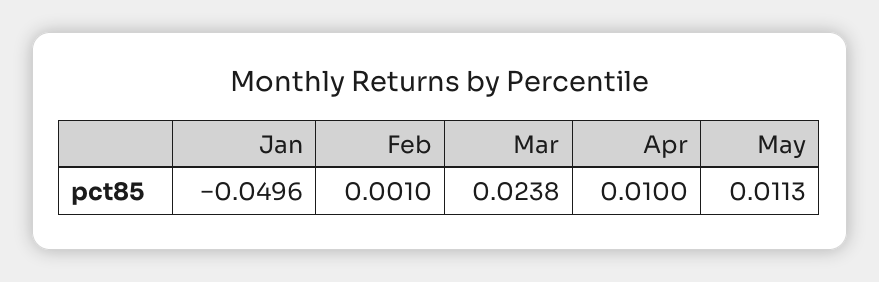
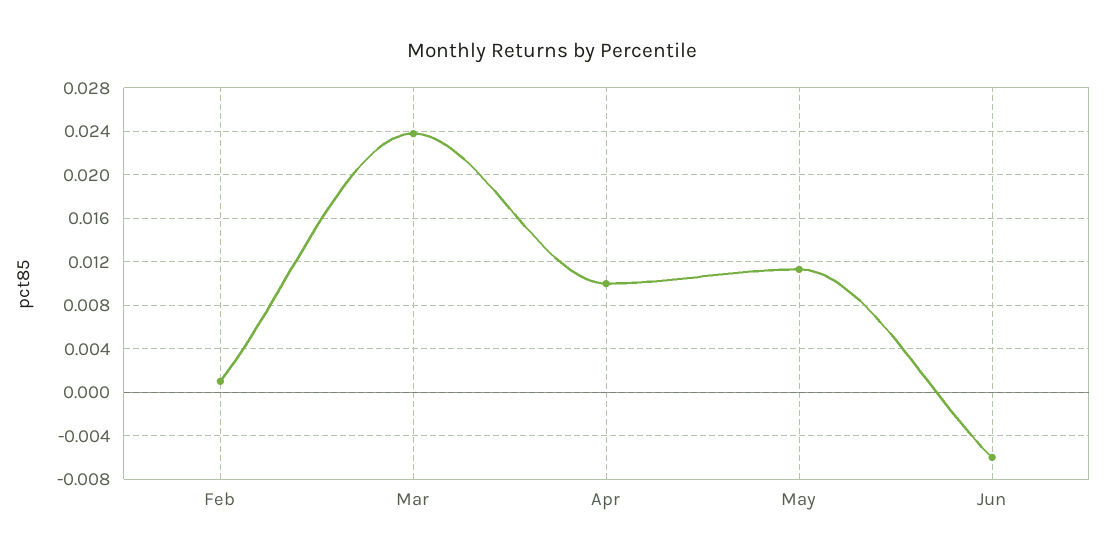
Jan: -0.0496 -> none
Jun: none -> -0.006

